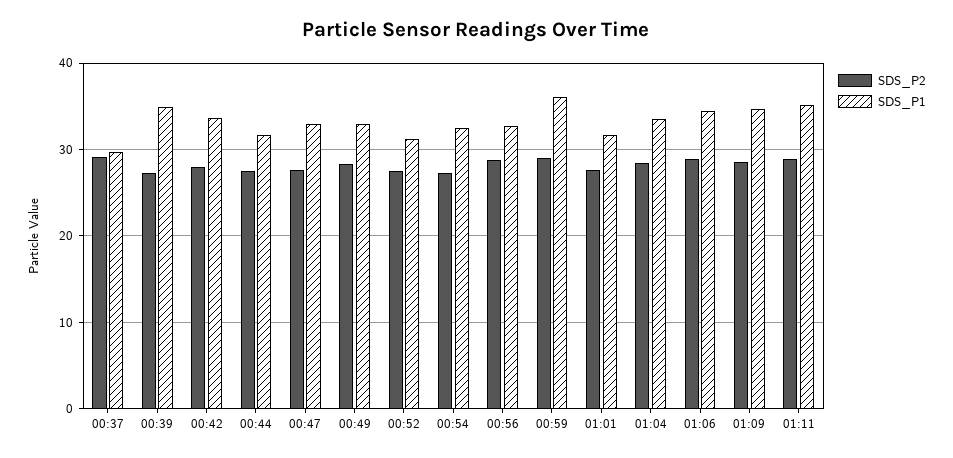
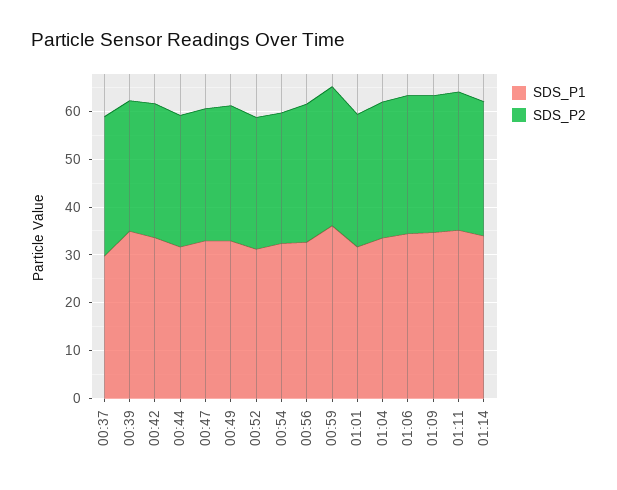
SDS_P1, 01:14: none -> 34
SDS_P2, 01:14: none -> 28

